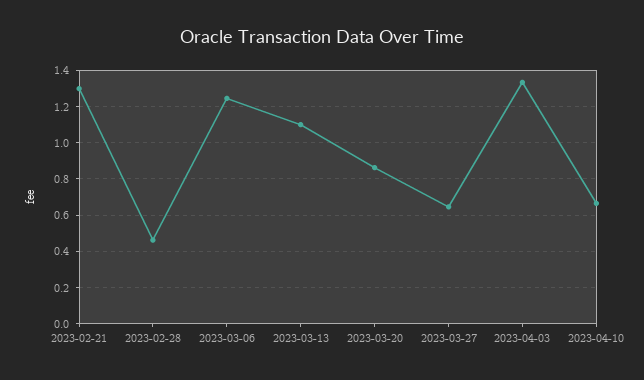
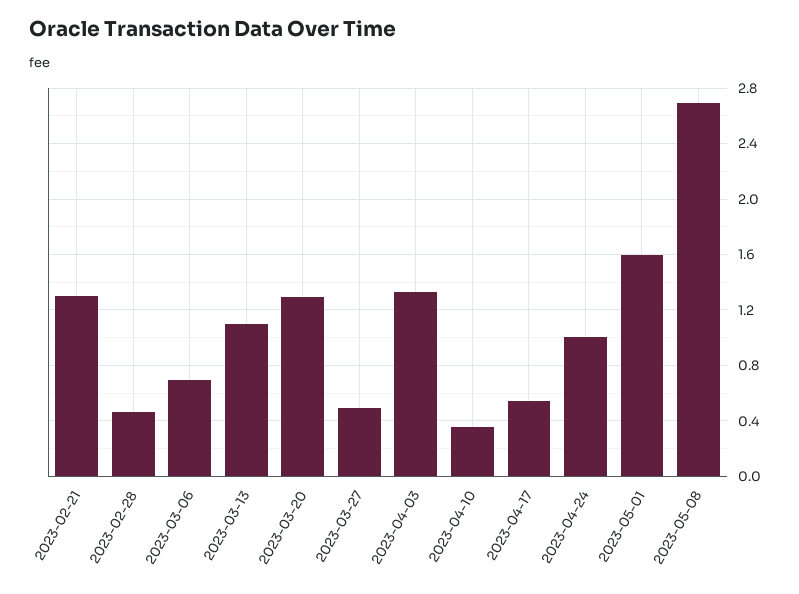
2023-03-06: 1.25 -> 0.7
2023-03-20: 0.85 -> 1.3
2023-03-27: 0.65 -> 0.5
2023-04-10: 0.65 -> 0.35
2023-04-17: none -> 0.55
2023-04-24: none -> 1
2023-05-01: none -> 1.6
2023-05-08: none -> 2.7

